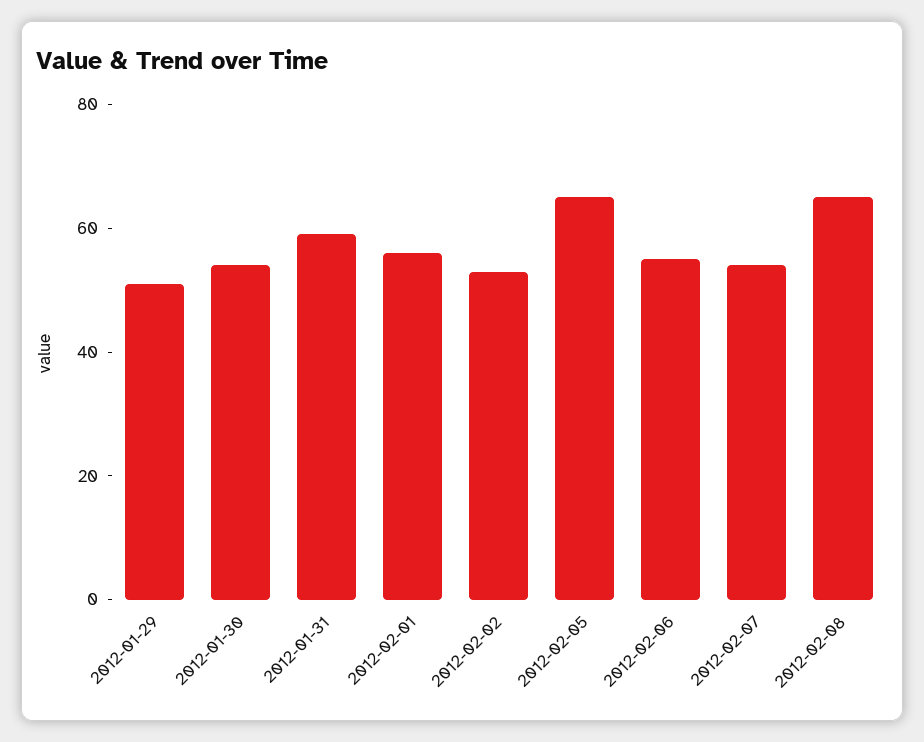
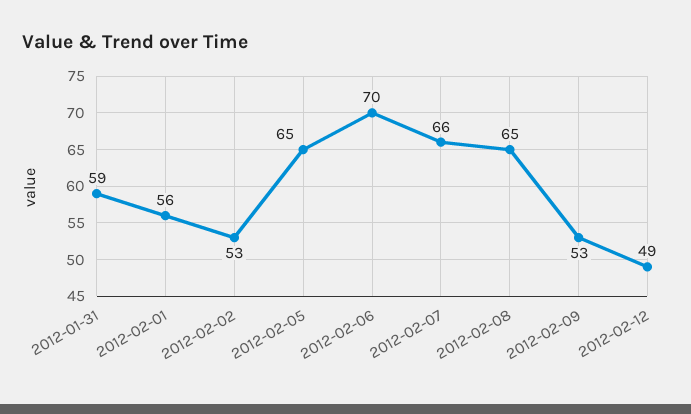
2012-01-29: 50 -> none
2012-01-30: 55 -> none
2012-02-06: 55 -> 70
2012-02-07: 55 -> 66
2012-02-09: none -> 53
2012-02-12: none -> 49

